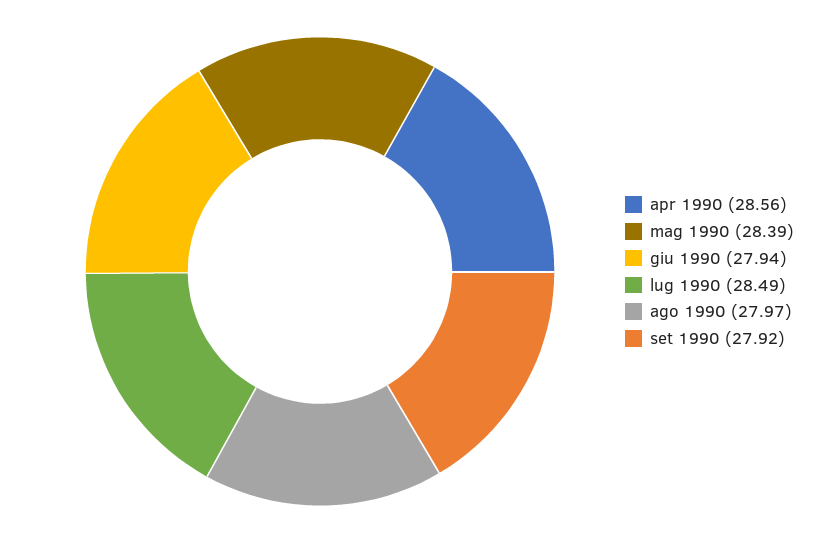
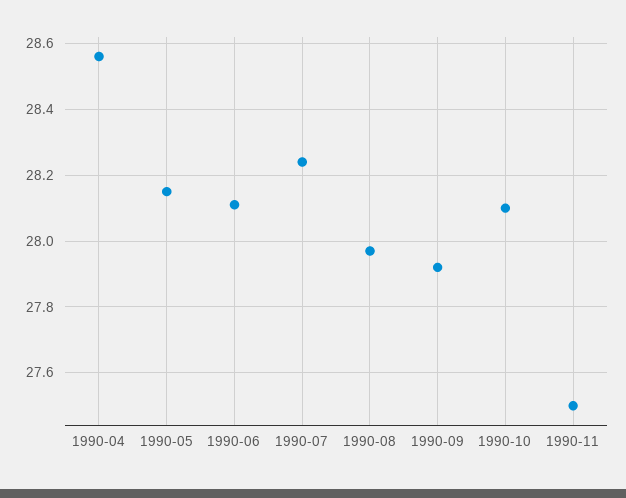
mag 1990: 28.39 -> 28.15
giu 1990: 27.94 -> 28.1
lug 1990: 28.49 -> 28.25
1990-10: none -> 28.1
1990-11: none -> 27.5

